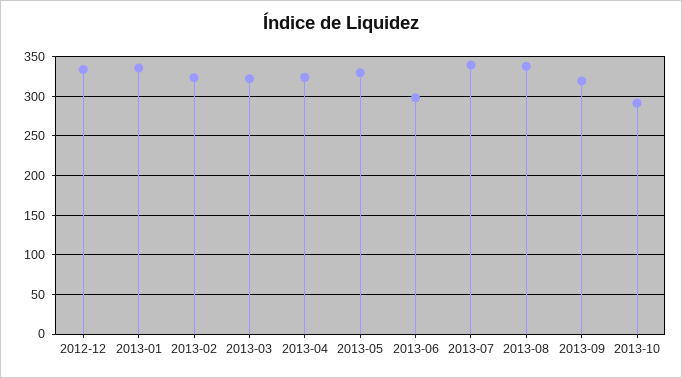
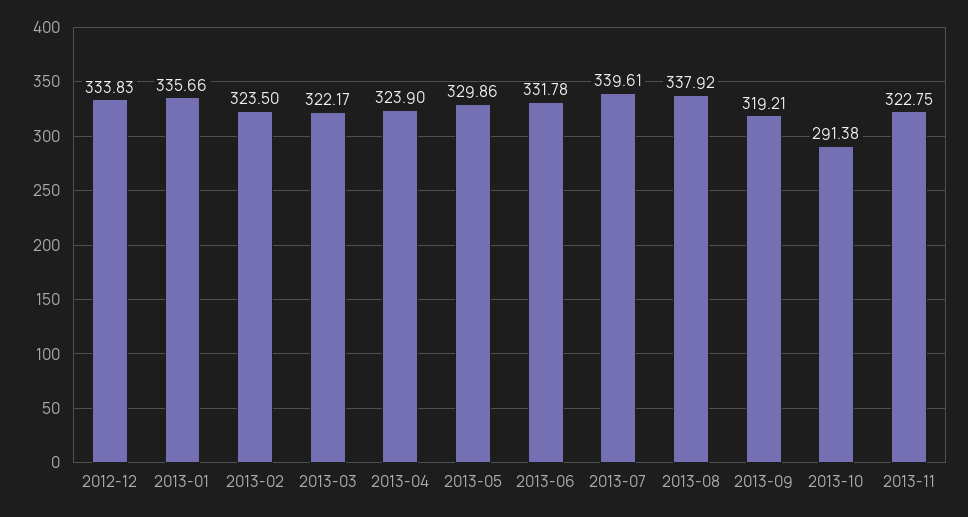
2013-06: 300 -> 331.78
2013-11: none -> 322.75

